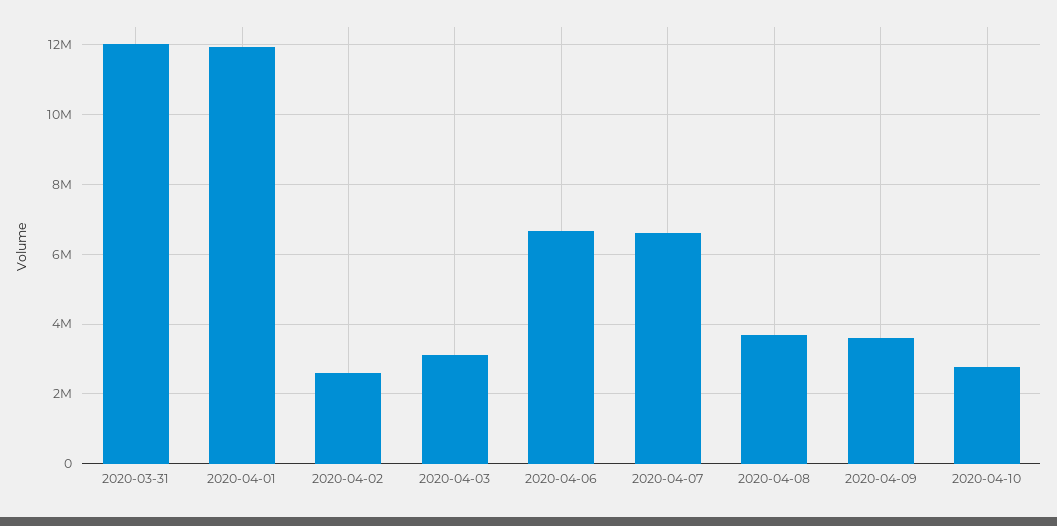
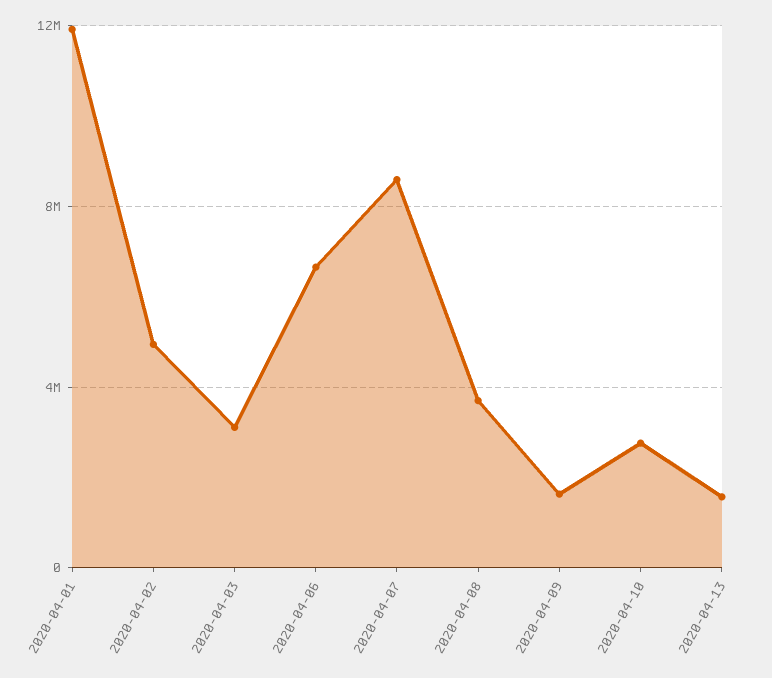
2020-03-31: 12000000 -> none
2020-04-02: 2600000 -> 5000000
2020-04-07: 6600000 -> 8500000
2020-04-09: 3600000 -> 1500000
2020-04-13: none -> 1500000

